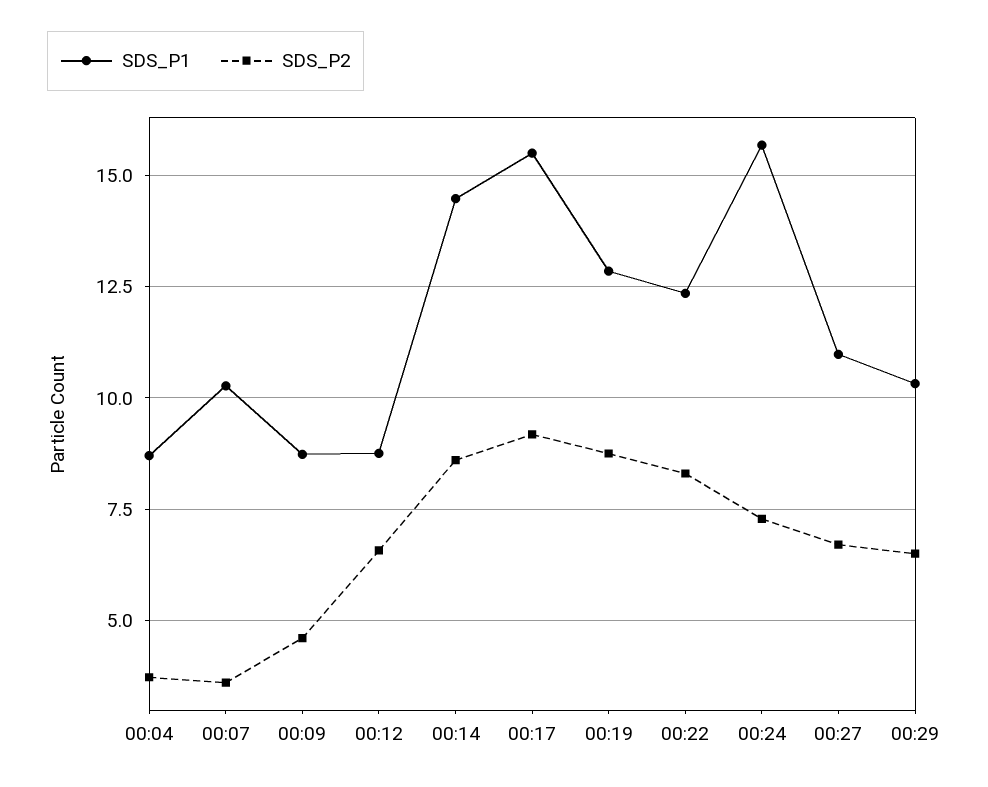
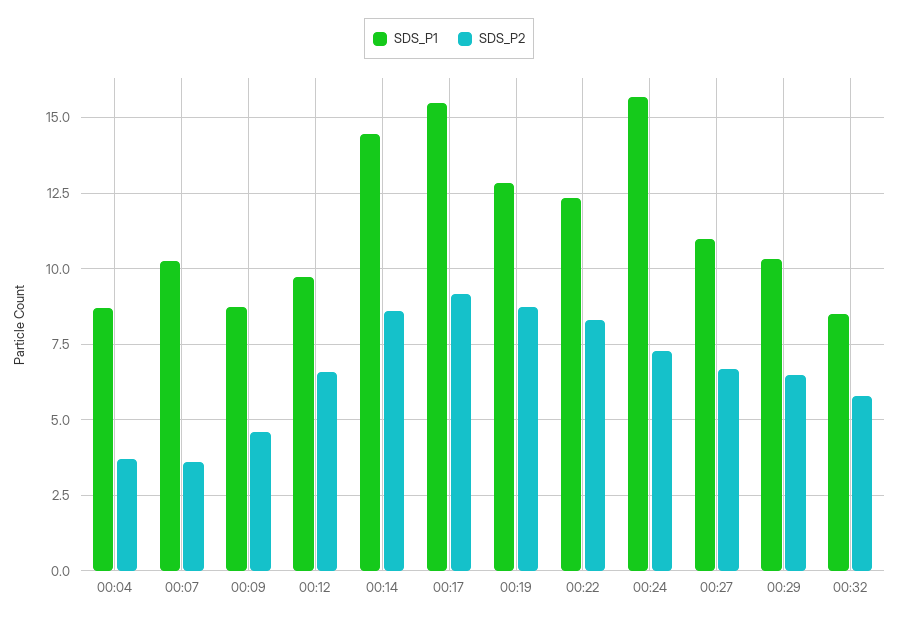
SDS_P1, 00:12: 8.75 -> 9.75
SDS_P1, 00:32: none -> 8.5
SDS_P2, 00:32: none -> 5.75

